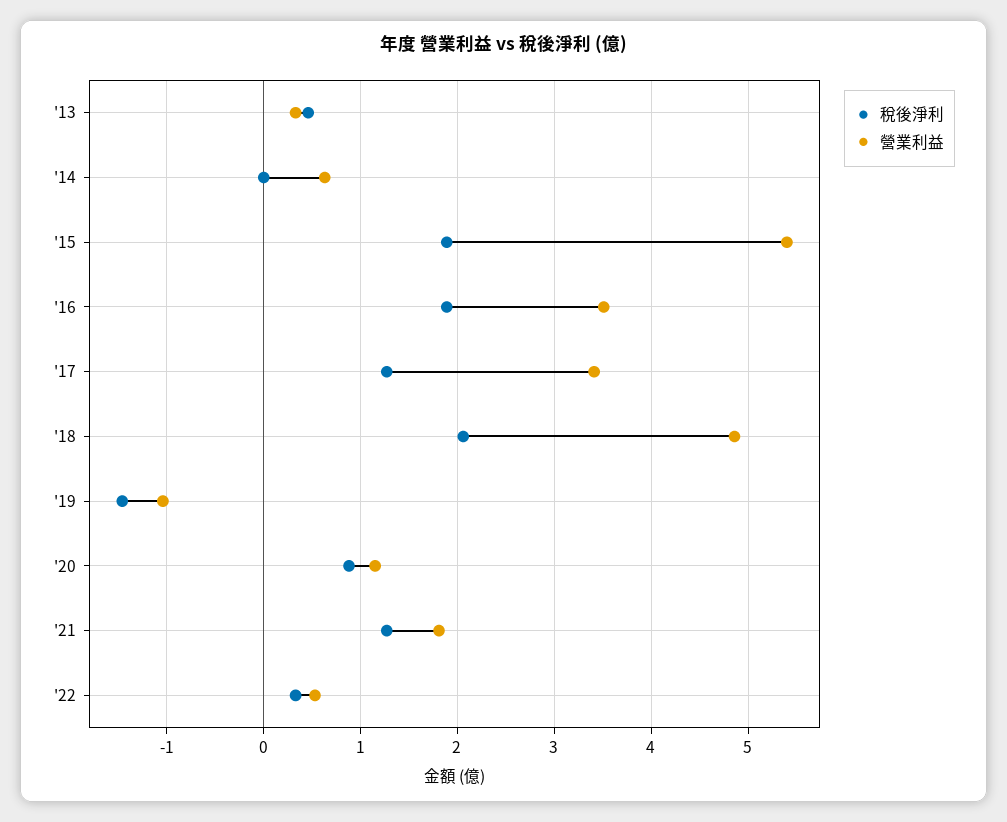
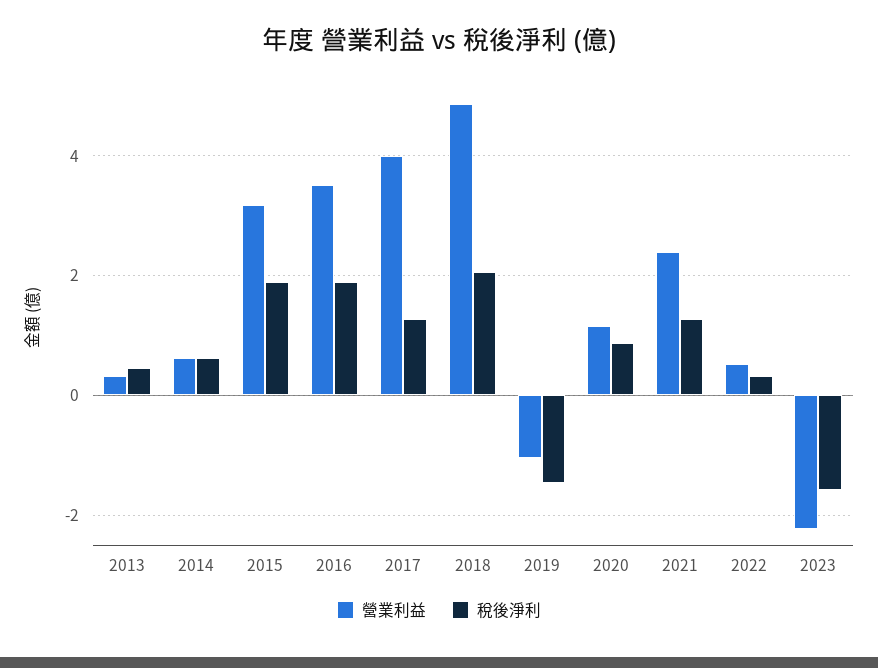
稅後淨利, '14: 0 -> 0.6
營業利益, '15: 5.4 -> 3.2
營業利益, '17: 3.4 -> 4
營業利益, '21: 1.8 -> 2.4
營業利益, 2023: none -> -2.2
稅後淨利, 2023: none -> -1.6

